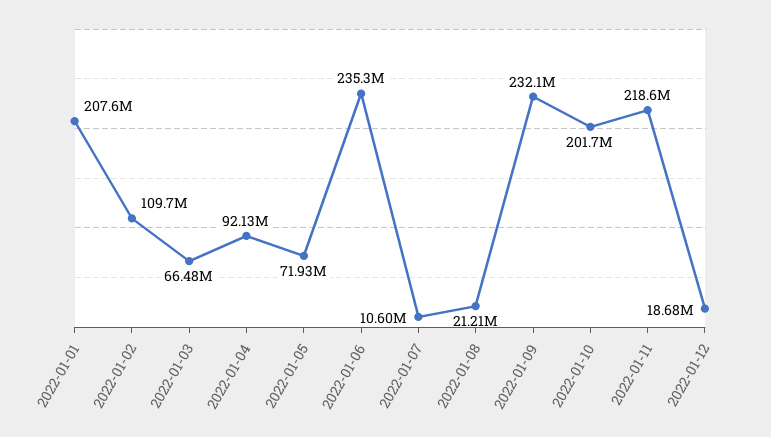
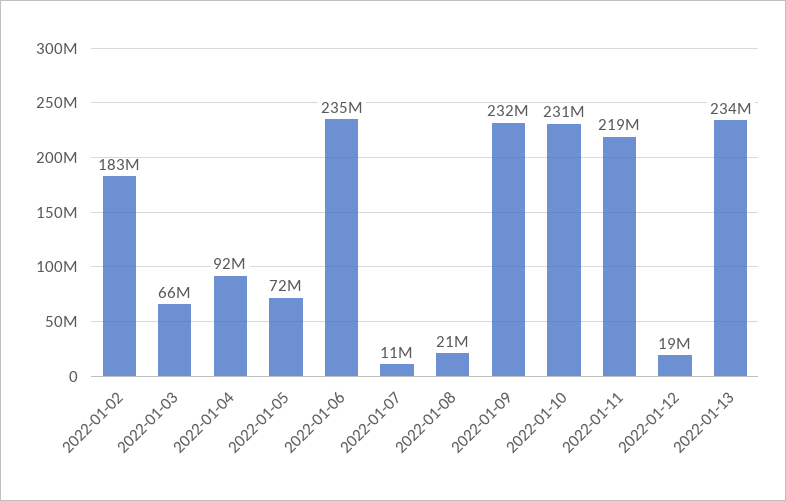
2022-01-01: 207600000 -> none
2022-01-02: 109700000 -> 183000000
2022-01-10: 201700000 -> 231000000
2022-01-13: none -> 234000000

